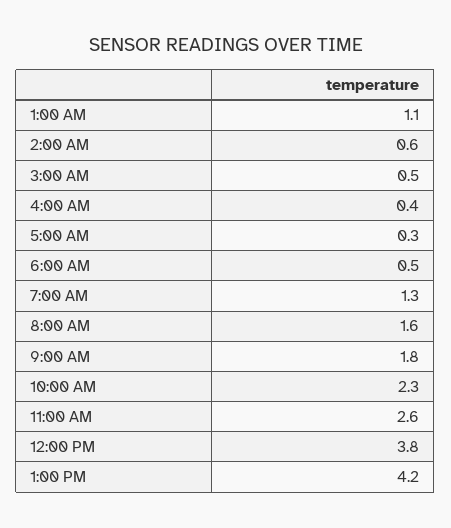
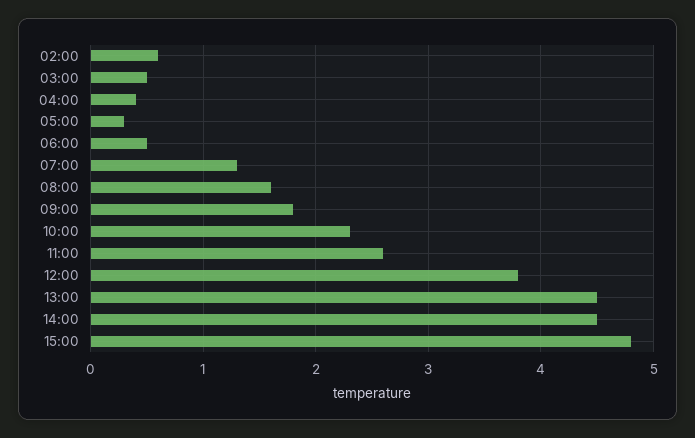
1:00 AM: 1.1 -> none
1:00 PM: 4.2 -> 4.5
14:00: none -> 4.5
15:00: none -> 4.8

